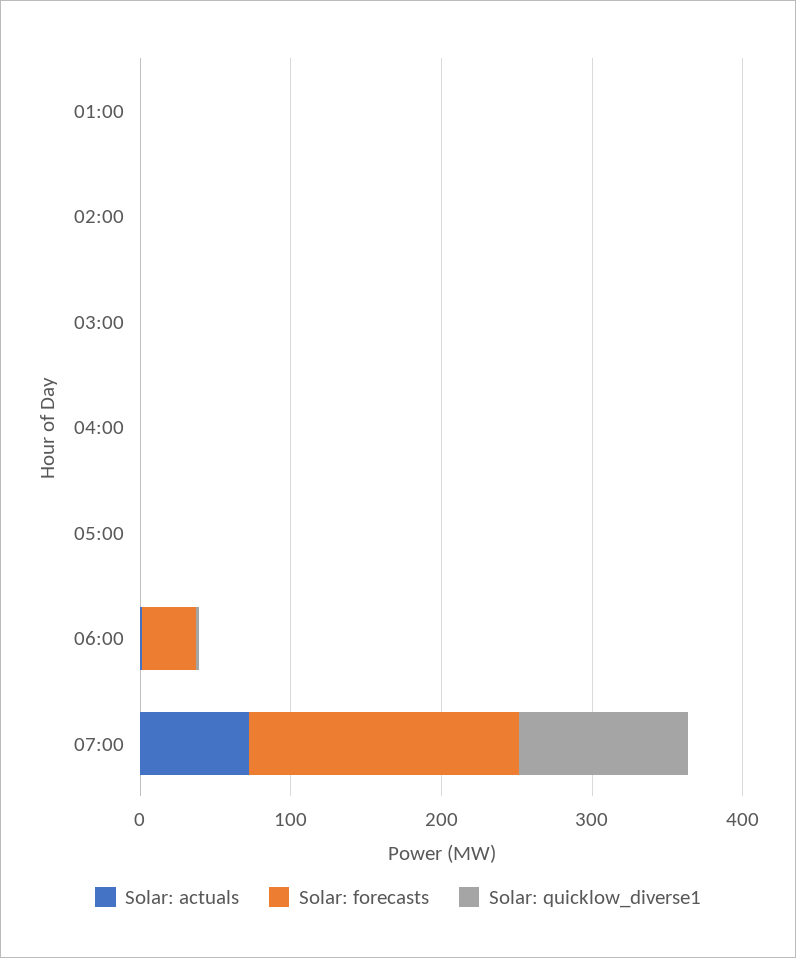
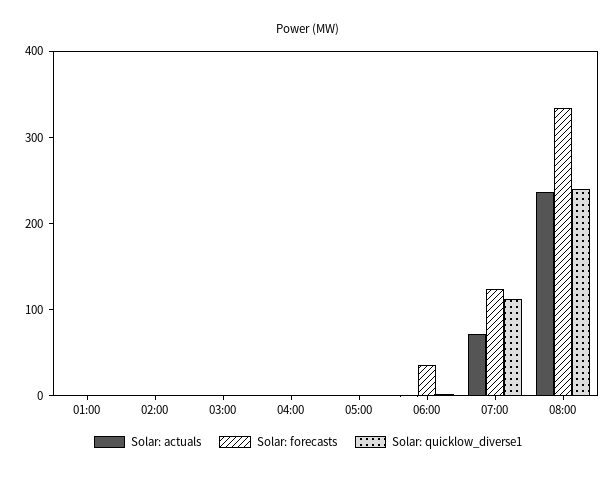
Solar: forecasts, 07:00: 180 -> 120
Solar: actuals, 08:00: none -> 240
Solar: forecasts, 08:00: none -> 340
Solar: quicklow_diverse1, 08:00: none -> 240

